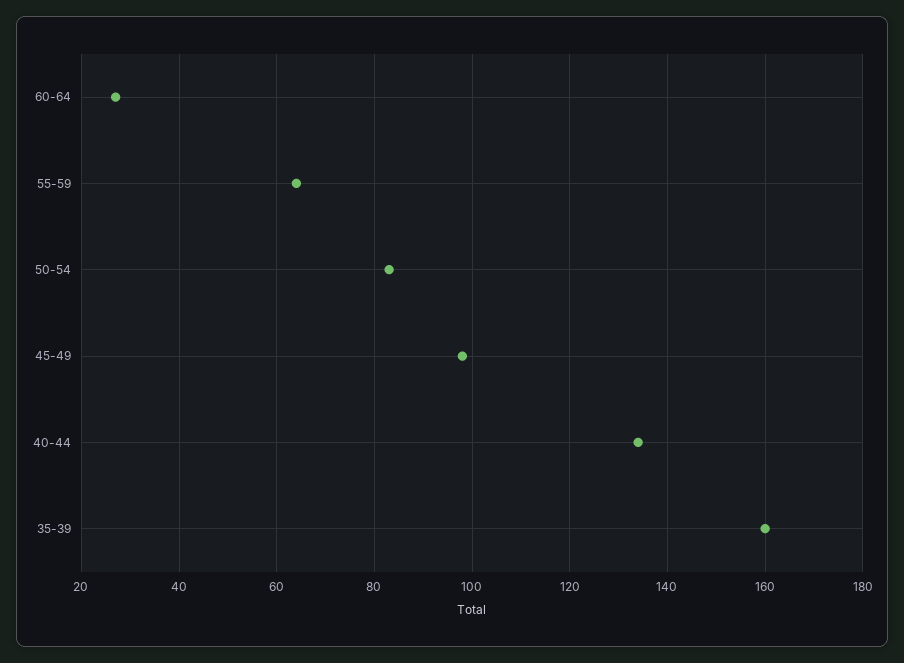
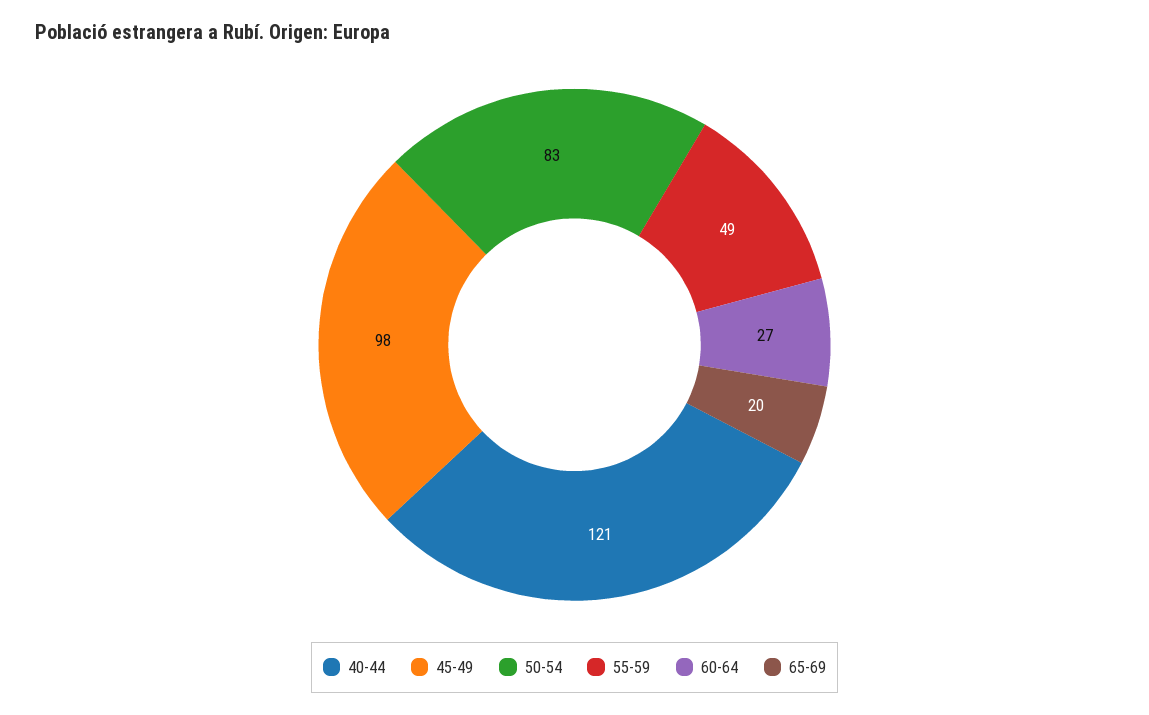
55-59: 65 -> 49
40-44: 135 -> 121
35-39: 160 -> none
65-69: none -> 20

